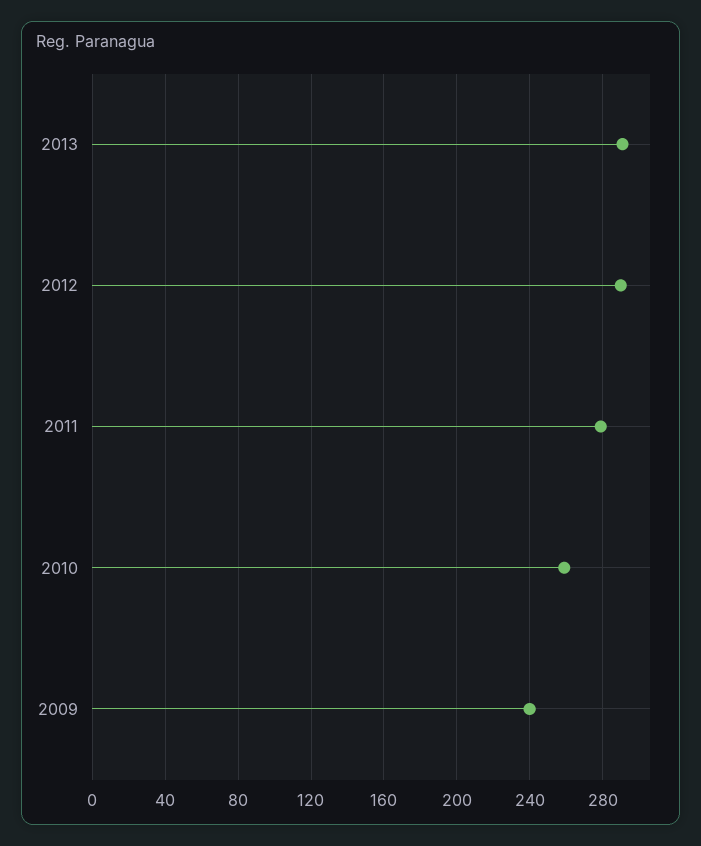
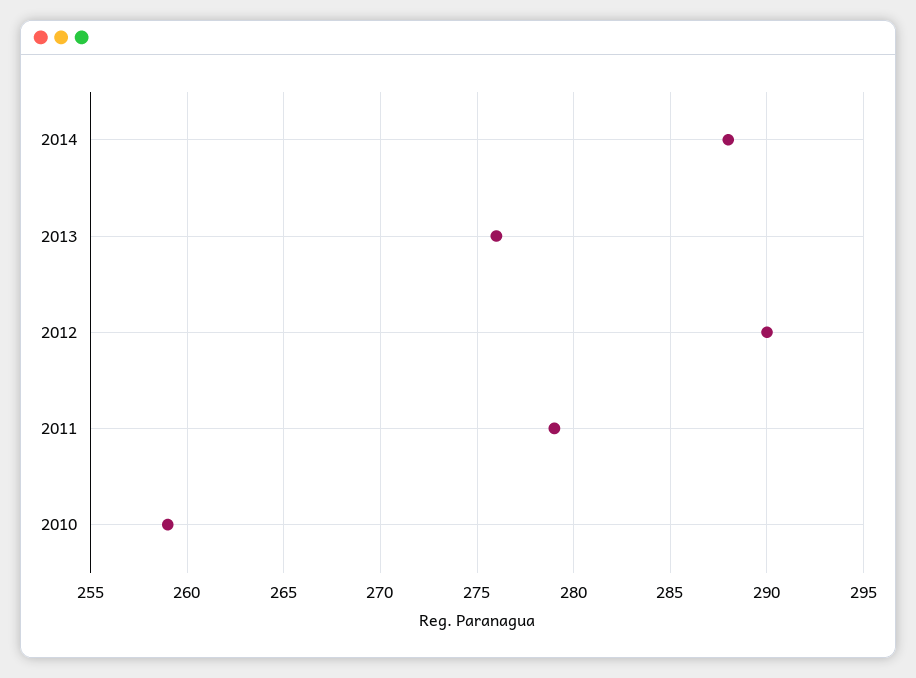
2013: 290 -> 276
2009: 240 -> none
2014: none -> 288

